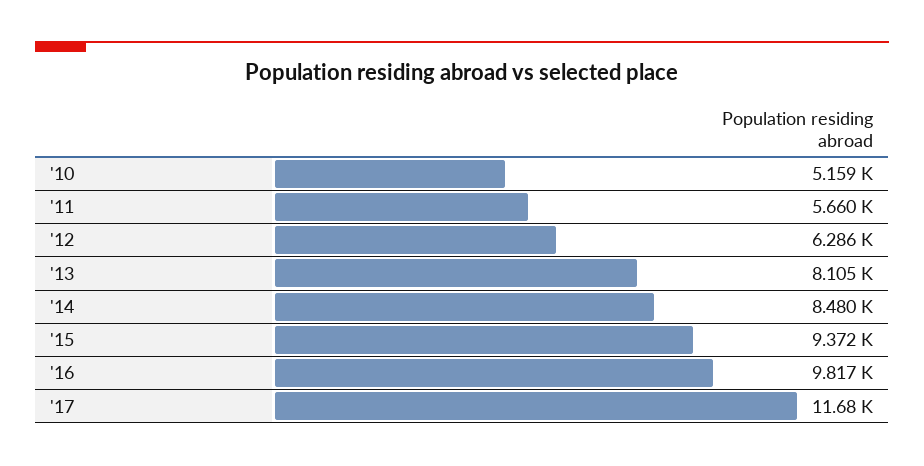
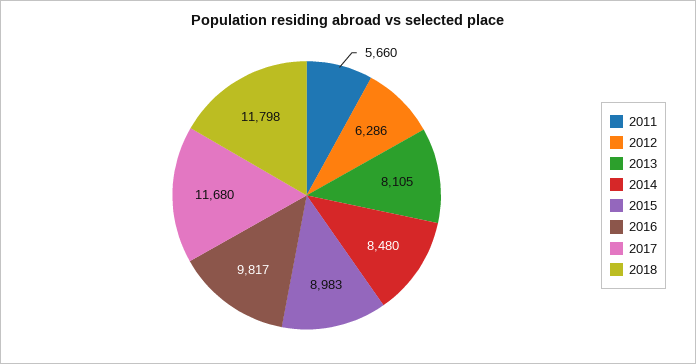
'10: 5159 -> none
'15: 9372 -> 8983
2018: none -> 11798

